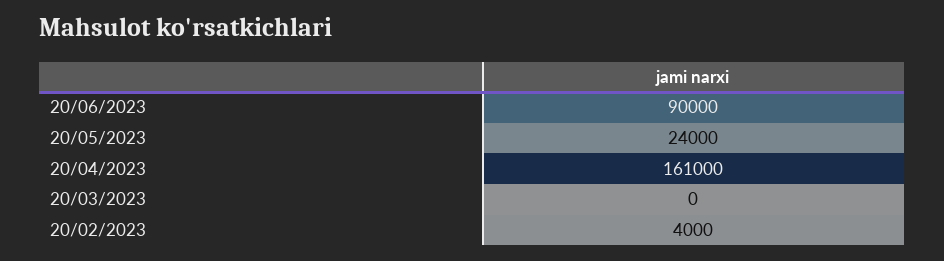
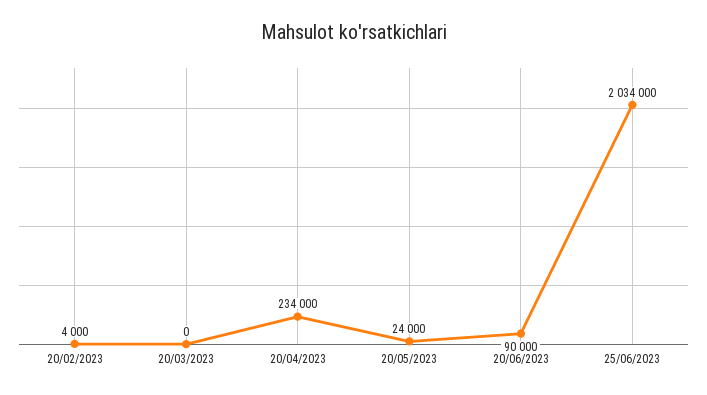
20/04/2023: 161000 -> 234000
25/06/2023: none -> 2034000

